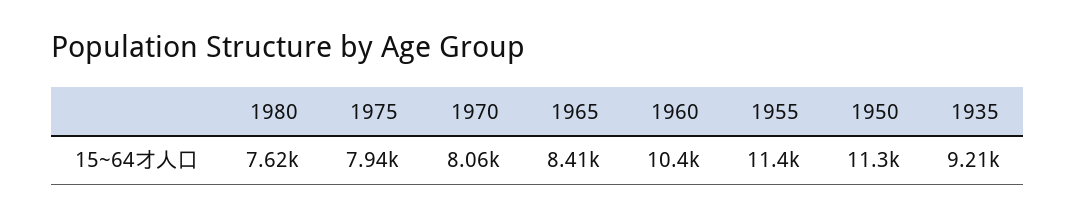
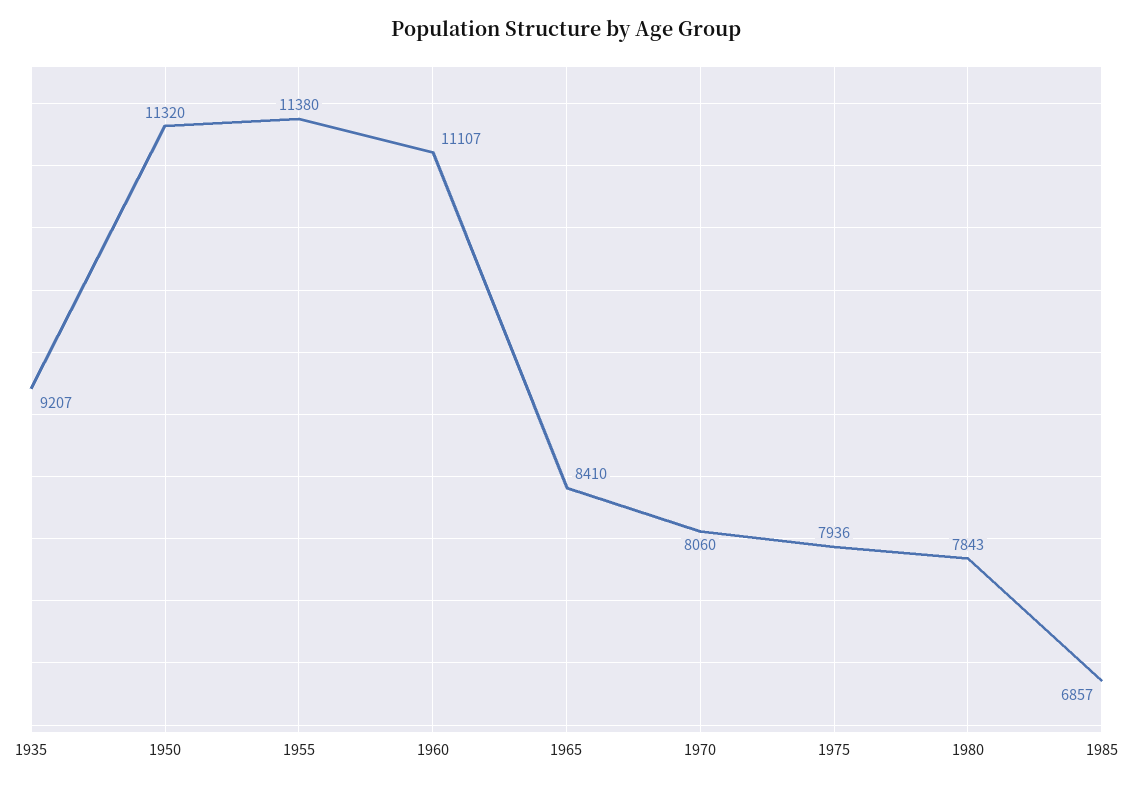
1980: 7620 -> 7843
1960: 10400 -> 11107
1985: none -> 6857

